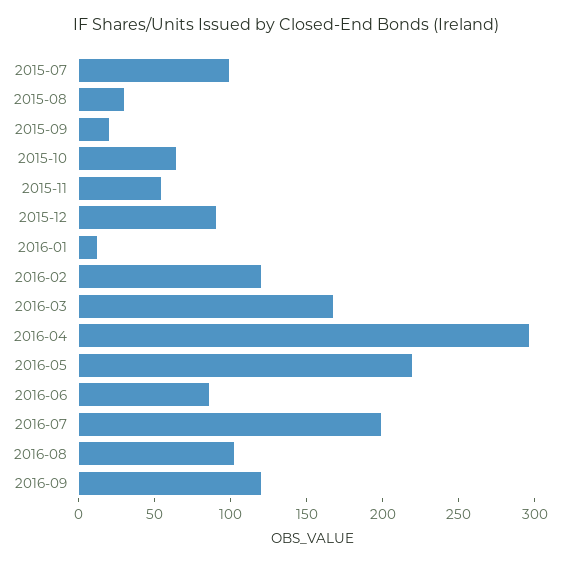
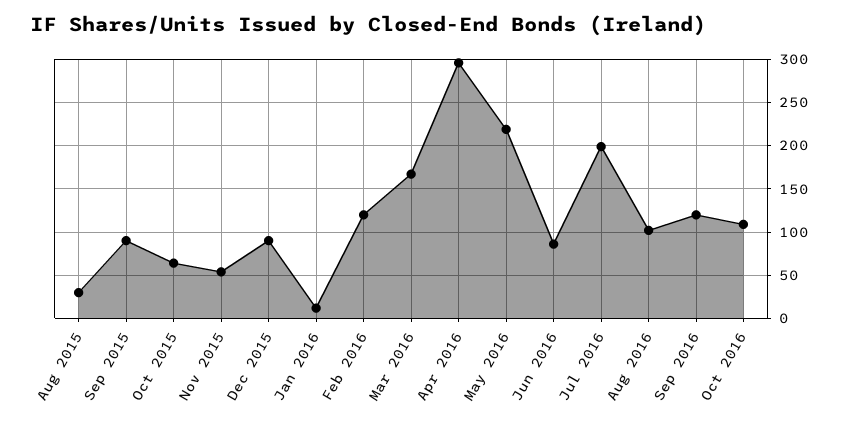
2015-07: 100 -> none
2015-09: 20 -> 90
Oct 2016: none -> 110

